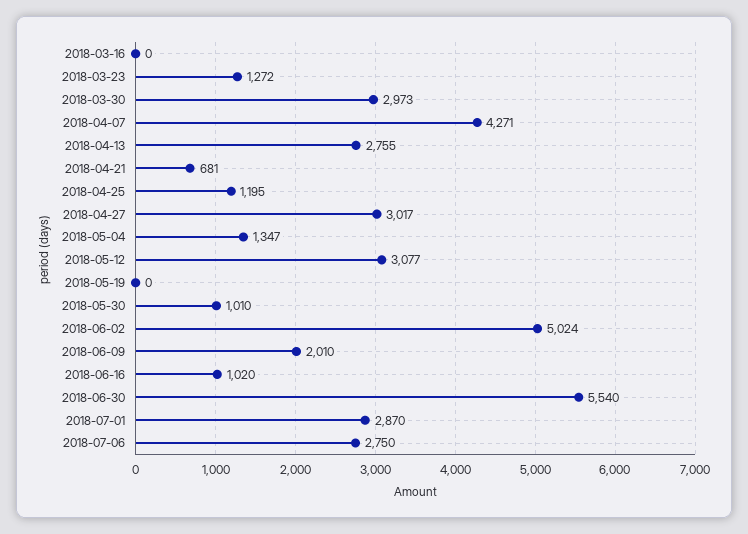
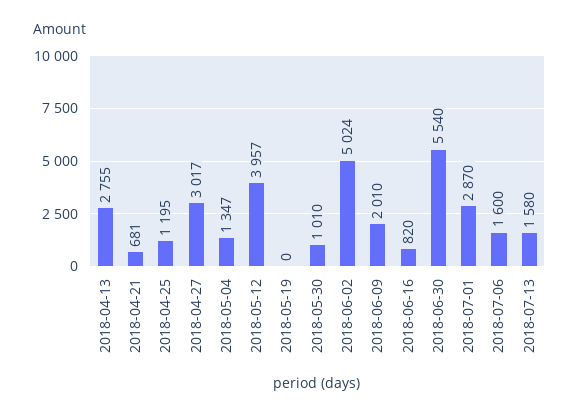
2018-03-16: 0 -> none
2018-03-23: 1272 -> none
2018-03-30: 2973 -> none
2018-04-07: 4271 -> none
2018-05-12: 3077 -> 3957
2018-06-16: 1020 -> 820
2018-07-06: 2750 -> 1600
2018-07-13: none -> 1580

